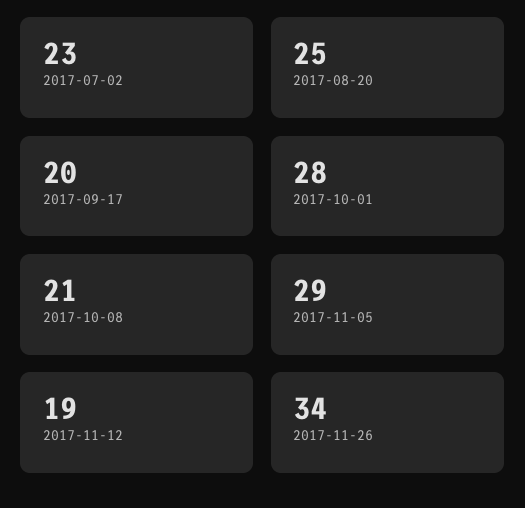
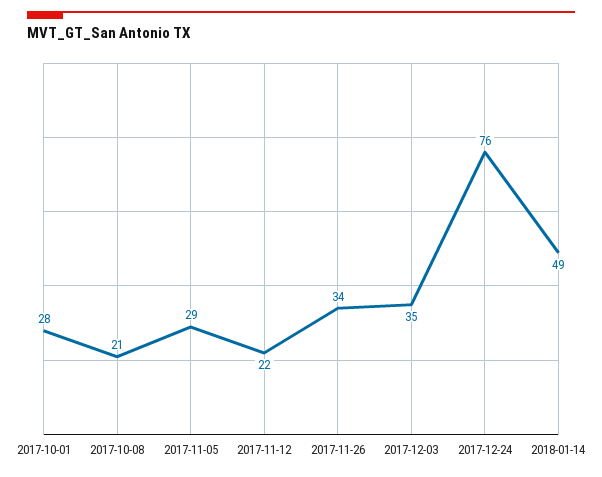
2017-07-02: 23 -> none
2017-08-20: 25 -> none
2017-09-17: 20 -> none
2017-11-12: 19 -> 22
2017-12-03: none -> 35
2017-12-24: none -> 76
2018-01-14: none -> 49

